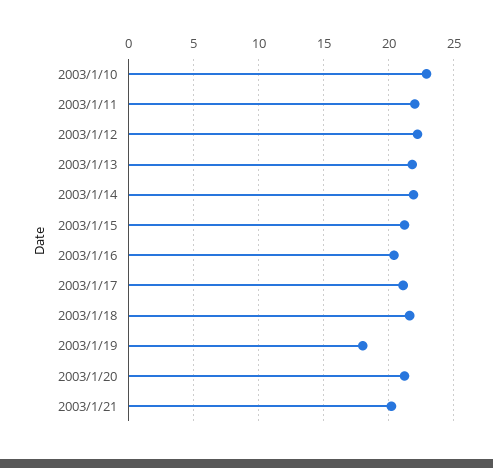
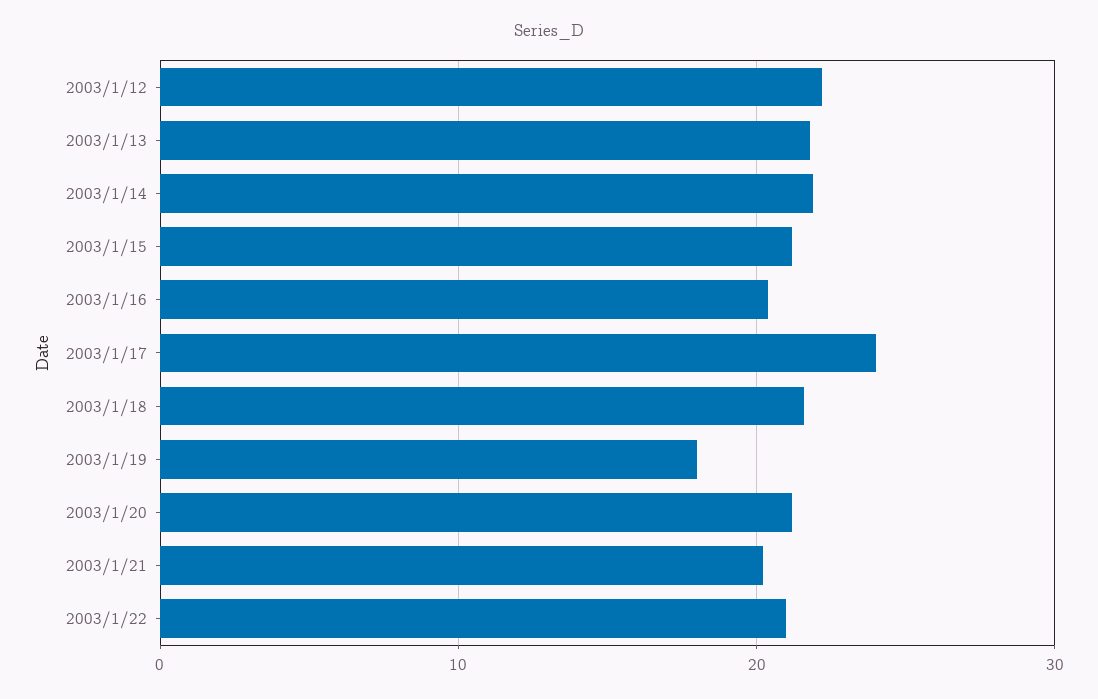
2003/1/10: 23 -> none
2003/1/11: 22 -> none
2003/1/17: 21 -> 24
2003/1/22: none -> 21

